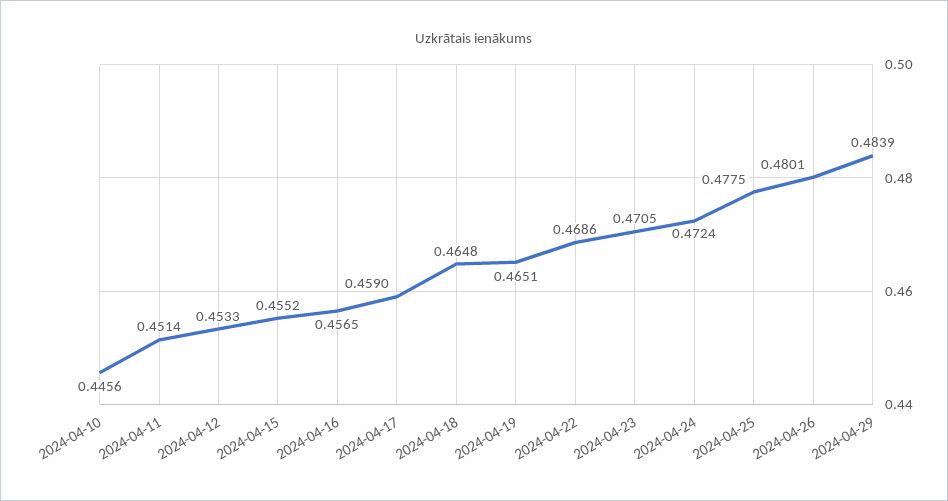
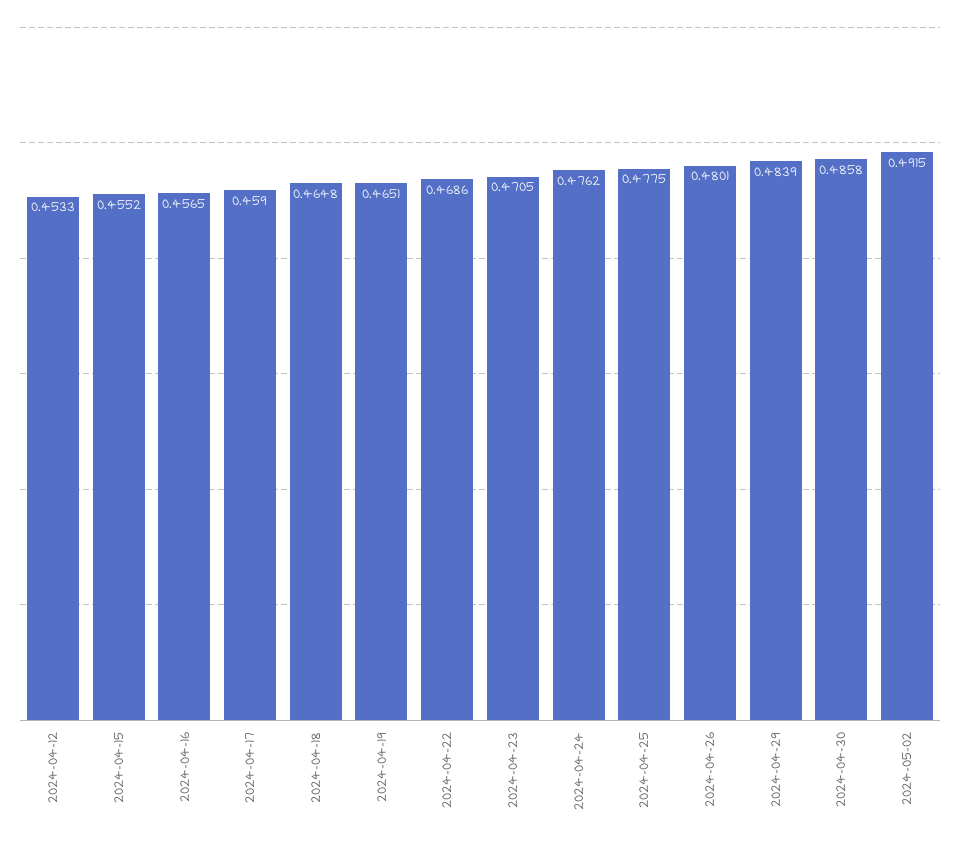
2024-04-10: 0.4456 -> none
2024-04-11: 0.4514 -> none
2024-04-24: 0.4724 -> 0.4762
2024-04-30: none -> 0.4858
2024-05-02: none -> 0.4915

